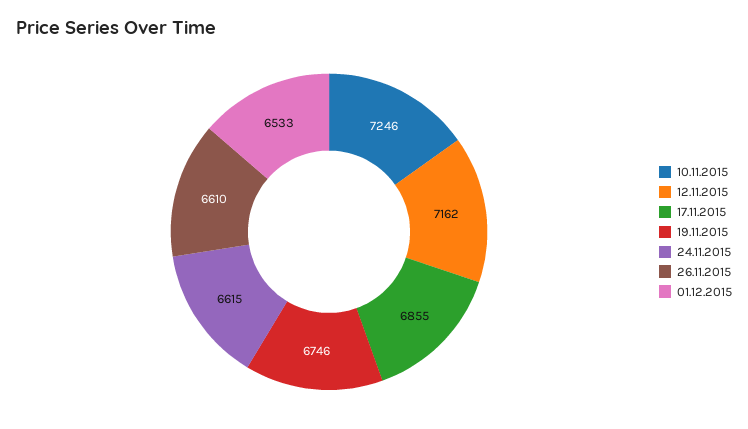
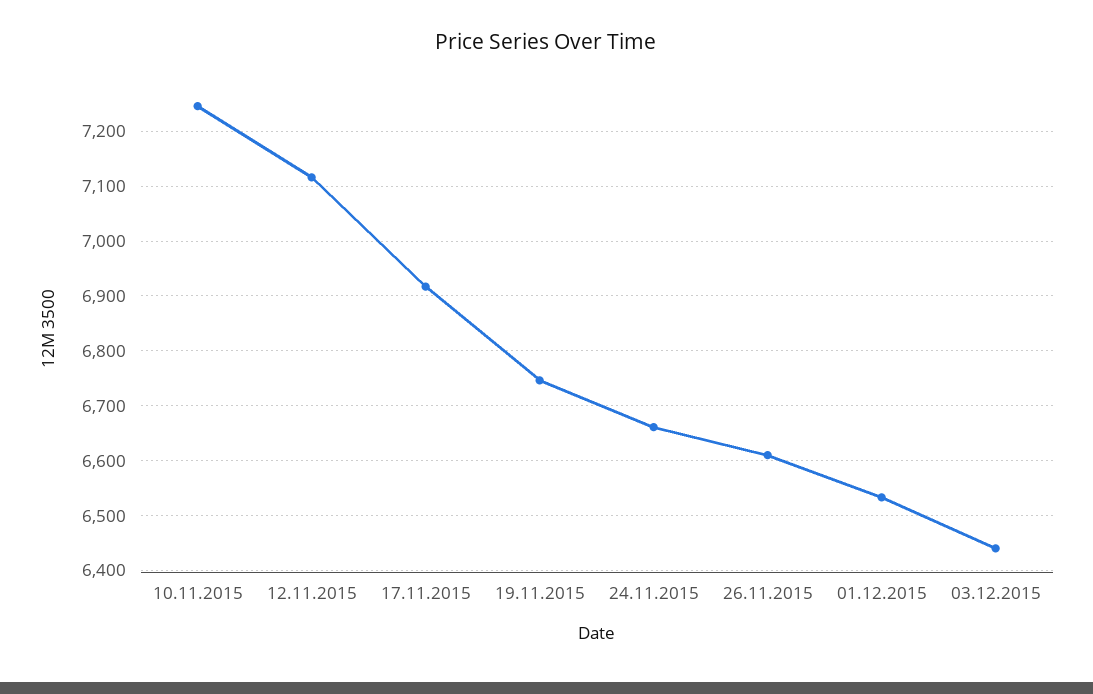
12.11.2015: 7162 -> 7120
17.11.2015: 6855 -> 6920
24.11.2015: 6615 -> 6660
03.12.2015: none -> 6440

